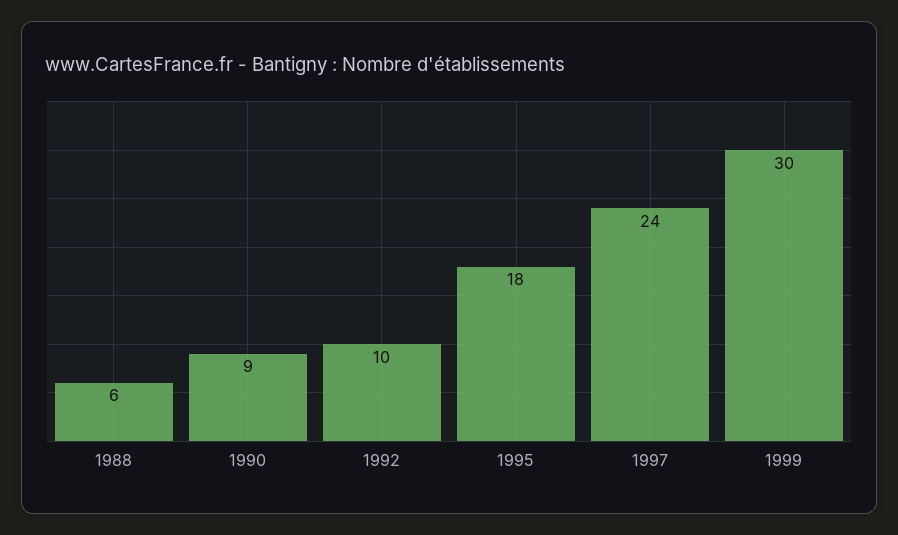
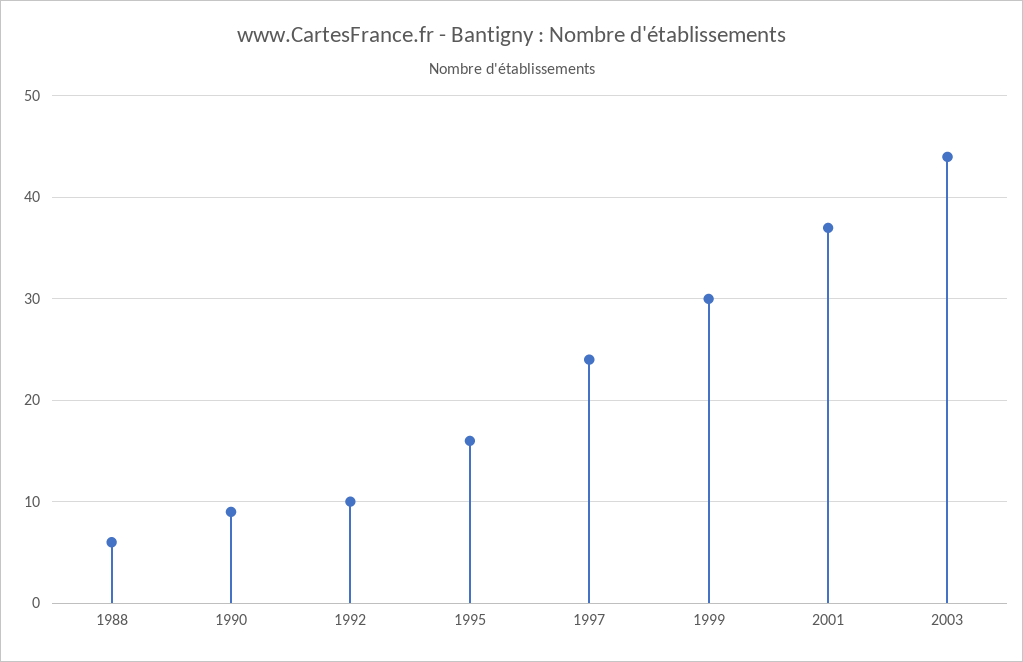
1995: 18 -> 16
2001: none -> 37
2003: none -> 44

